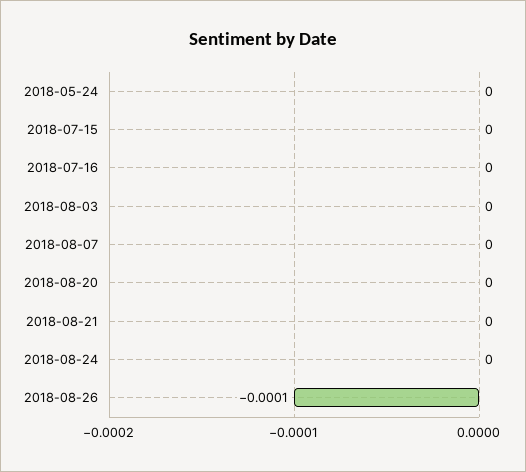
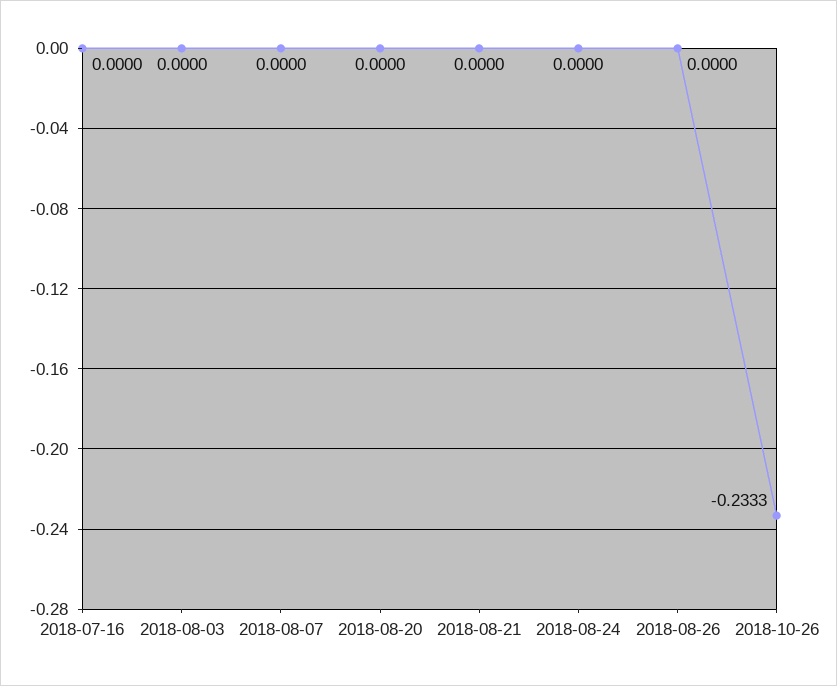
2018-05-24: 0 -> none
2018-07-15: 0 -> none
2018-08-26: -0.0001 -> 0
2018-10-26: none -> -0.2333

